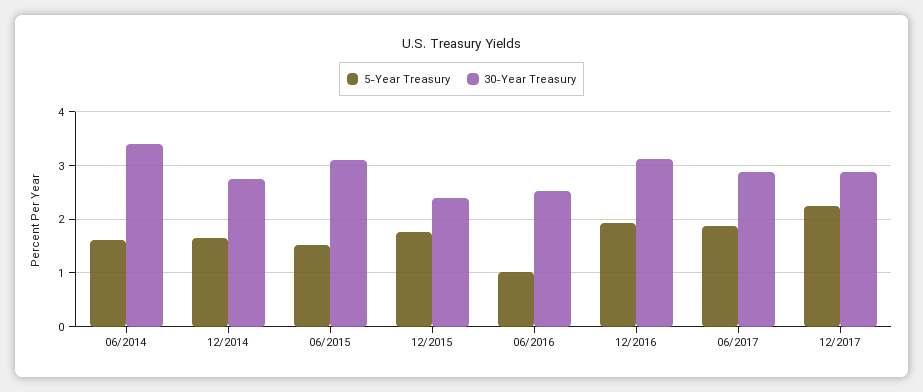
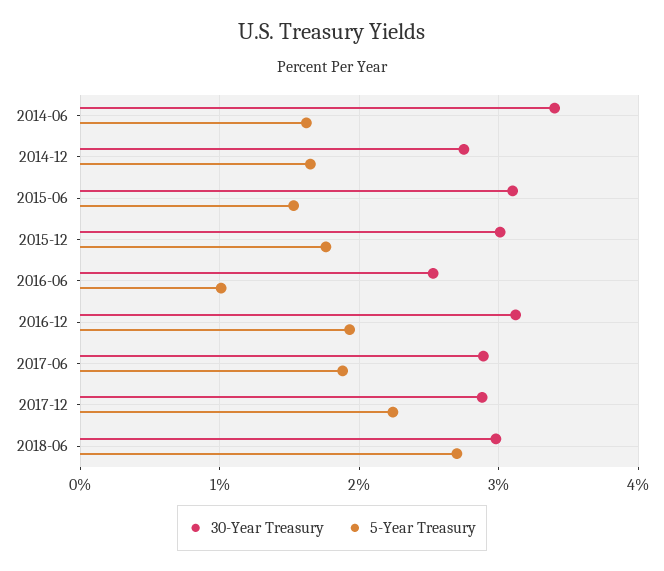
30-Year Treasury, 12/2015: 2.4 -> 3
30-Year Treasury, 2018-06: none -> 3
5-Year Treasury, 2018-06: none -> 2.7

